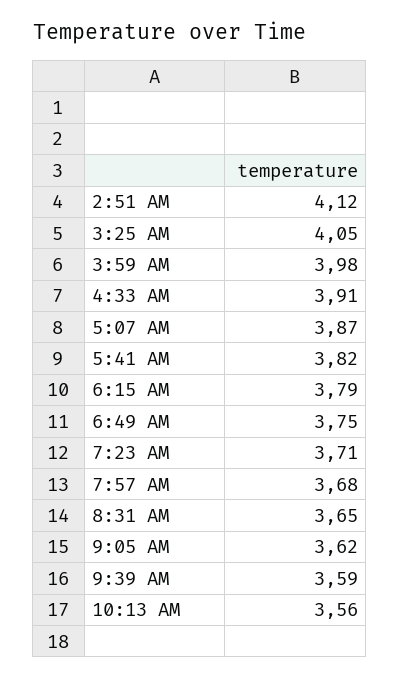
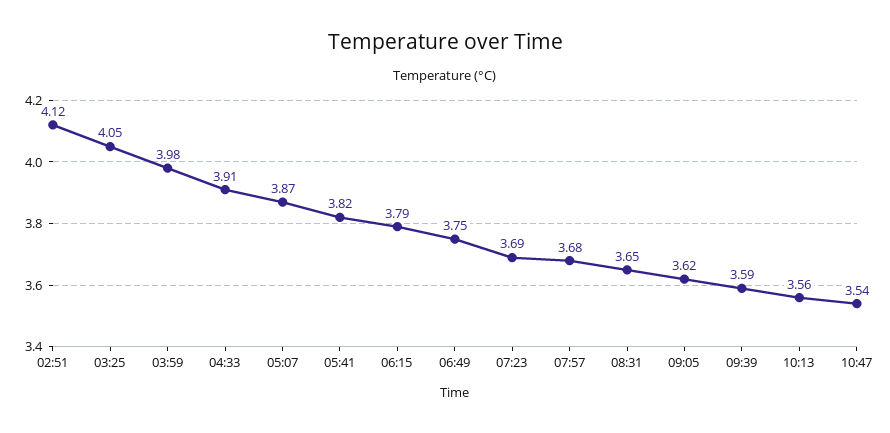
7:23 AM: 3.71 -> 3.69
10:47: none -> 3.54

